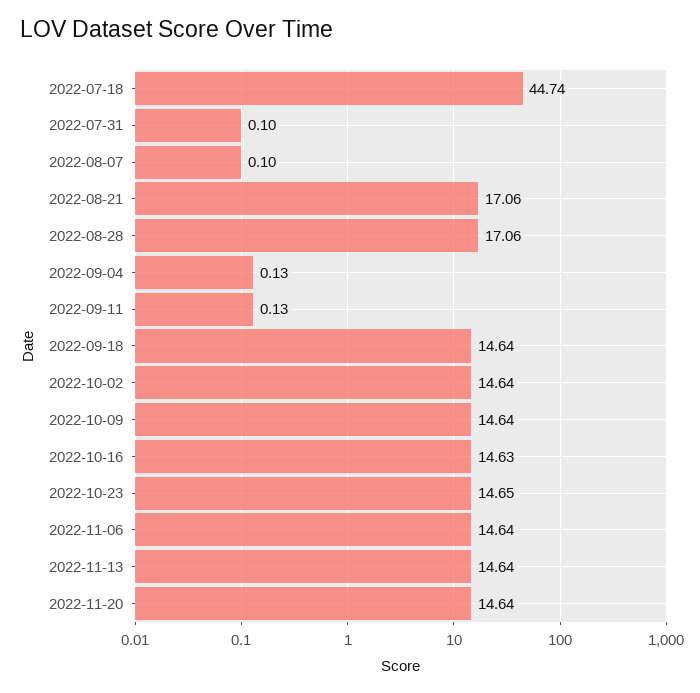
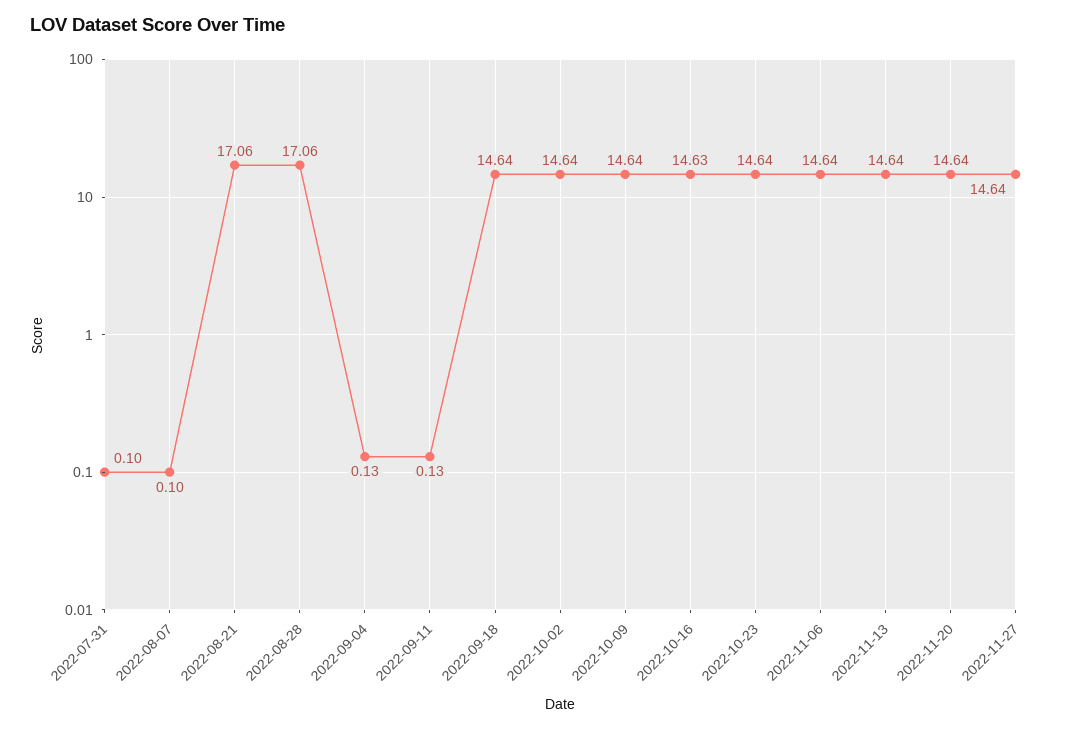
2022-07-18: 44.74 -> none
2022-10-23: 14.65 -> 14.64
2022-11-27: none -> 14.64

